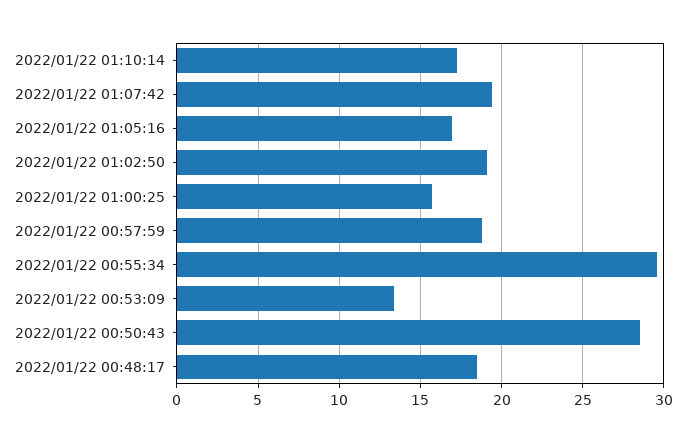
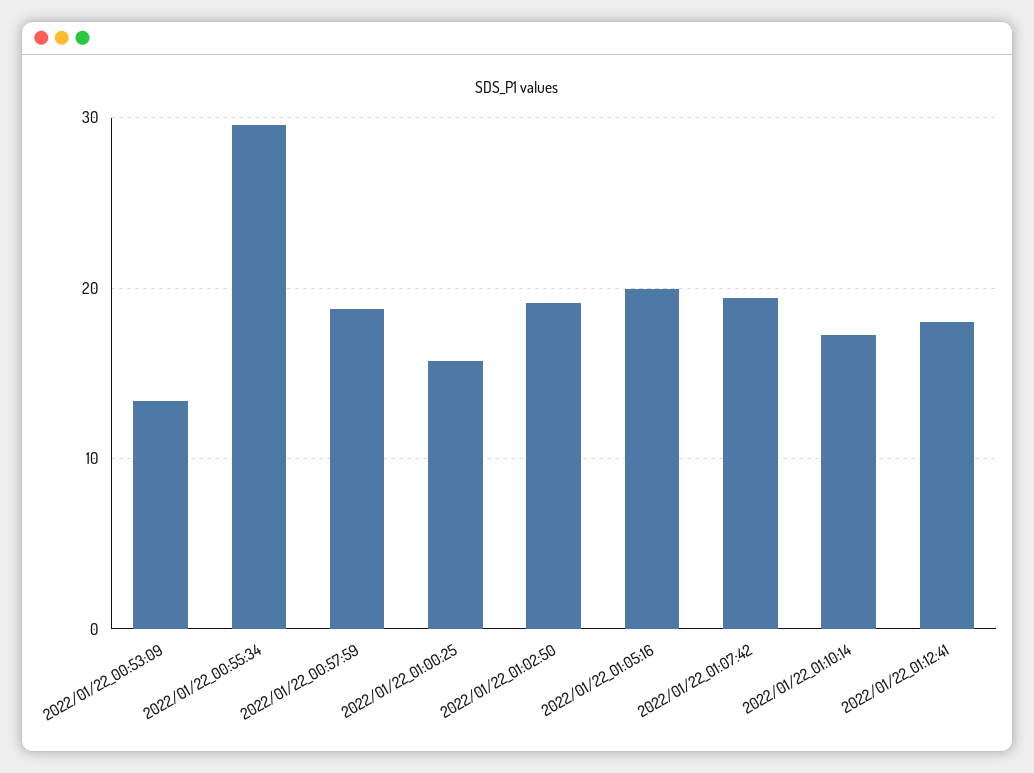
2022/01/22 01:05:16: 17 -> 20
2022/01/22 00:50:43: 28.5 -> none
2022/01/22 00:48:17: 18.5 -> none
2022/01/22_01:12:41: none -> 18

